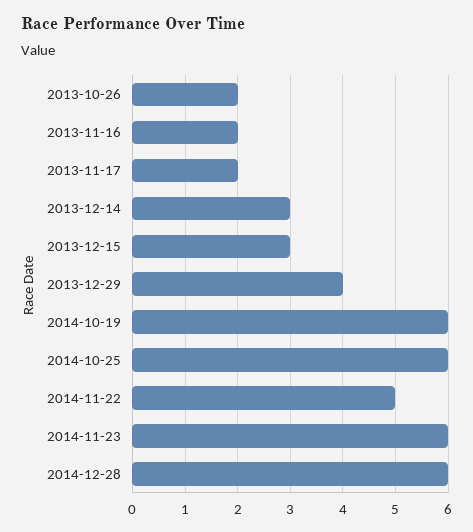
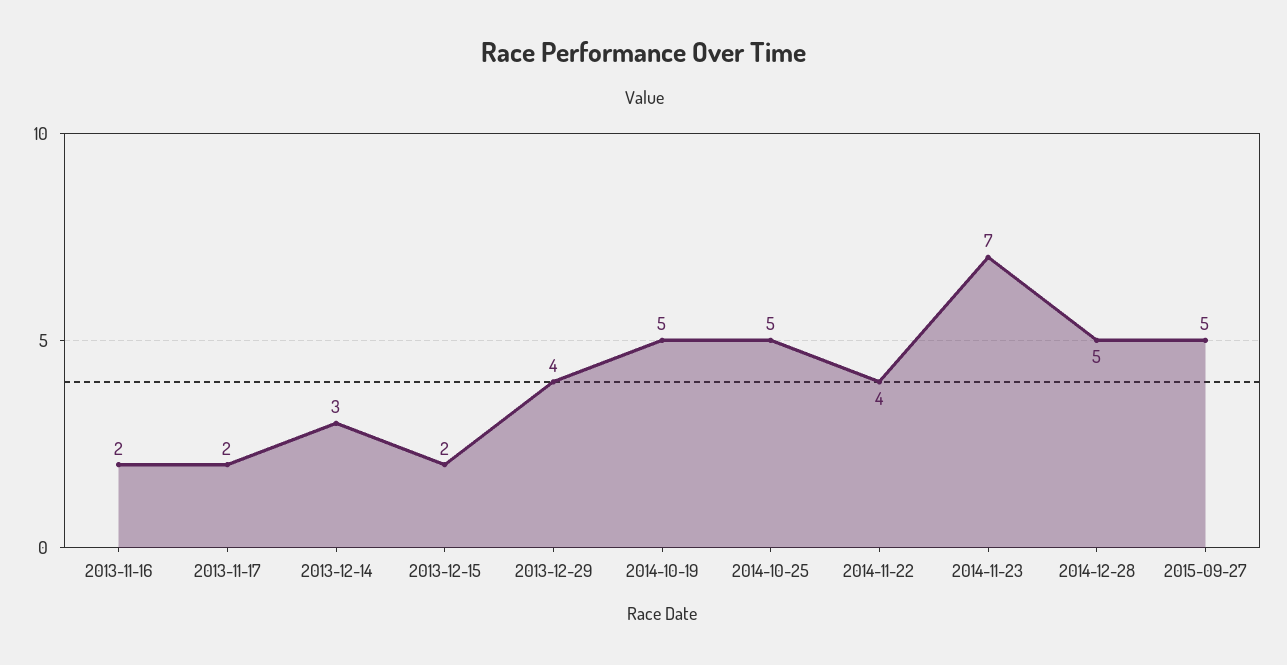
2013-10-26: 2 -> none
2013-12-15: 3 -> 2
2014-10-19: 6 -> 5
2014-10-25: 6 -> 5
2014-11-22: 5 -> 4
2014-11-23: 6 -> 7
2014-12-28: 6 -> 5
2015-09-27: none -> 5

